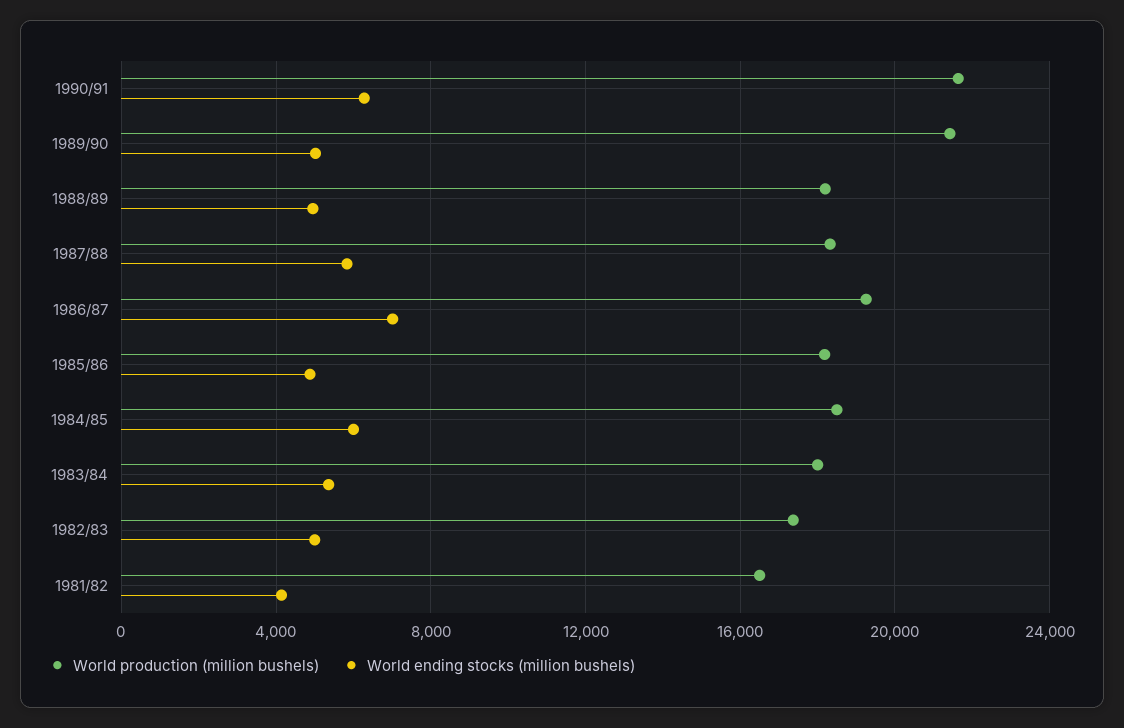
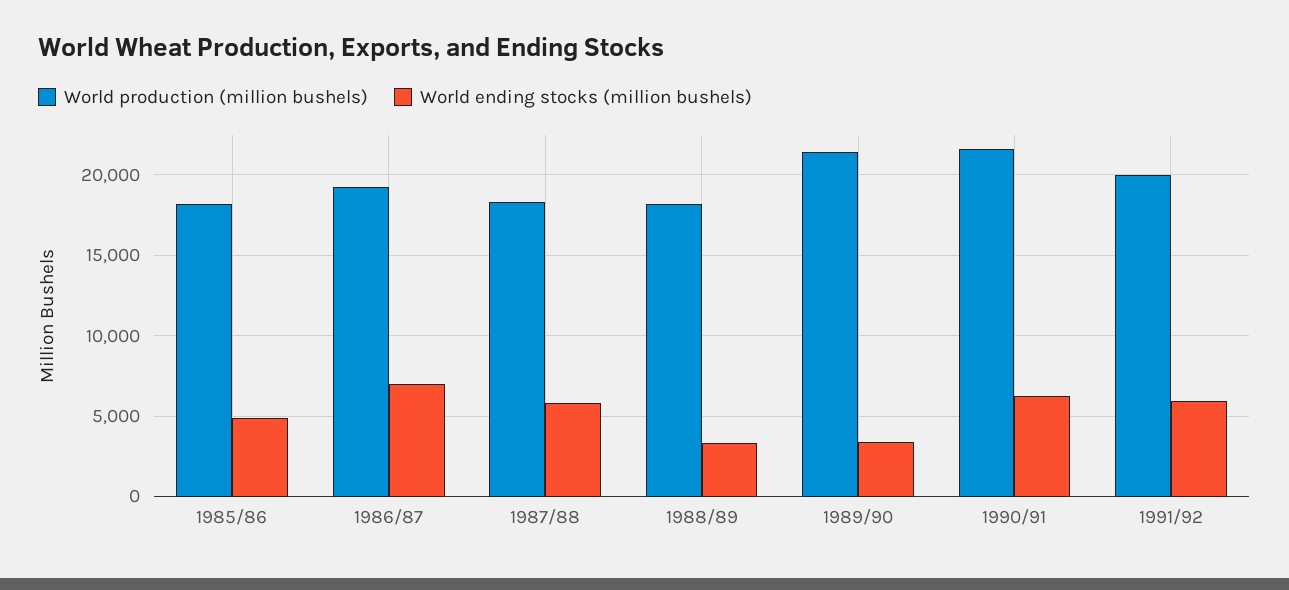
World ending stocks (million bushels), 1989/90: 5000 -> 3500
World ending stocks (million bushels), 1988/89: 5000 -> 3500
World production (million bushels), 1984/85: 18500 -> none
World ending stocks (million bushels), 1984/85: 6000 -> none
World production (million bushels), 1983/84: 18000 -> none
World ending stocks (million bushels), 1983/84: 5500 -> none
World production (million bushels), 1982/83: 17500 -> none
World ending stocks (million bushels), 1982/83: 5000 -> none
World production (million bushels), 1981/82: 16500 -> none
World ending stocks (million bushels), 1981/82: 4000 -> none
World production (million bushels), 1991/92: none -> 20000
World ending stocks (million bushels), 1991/92: none -> 6000

